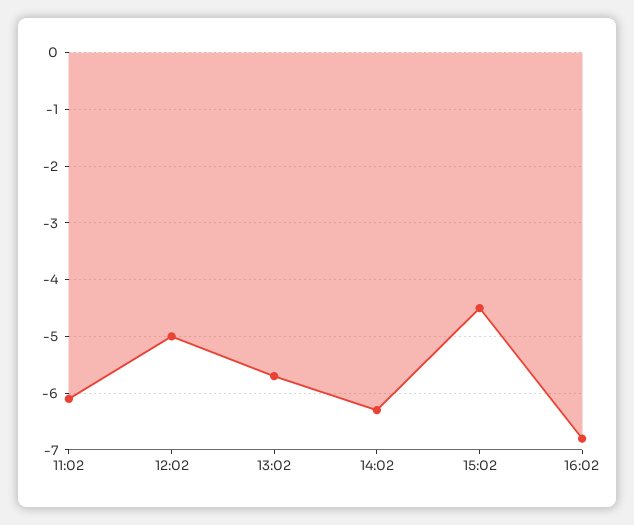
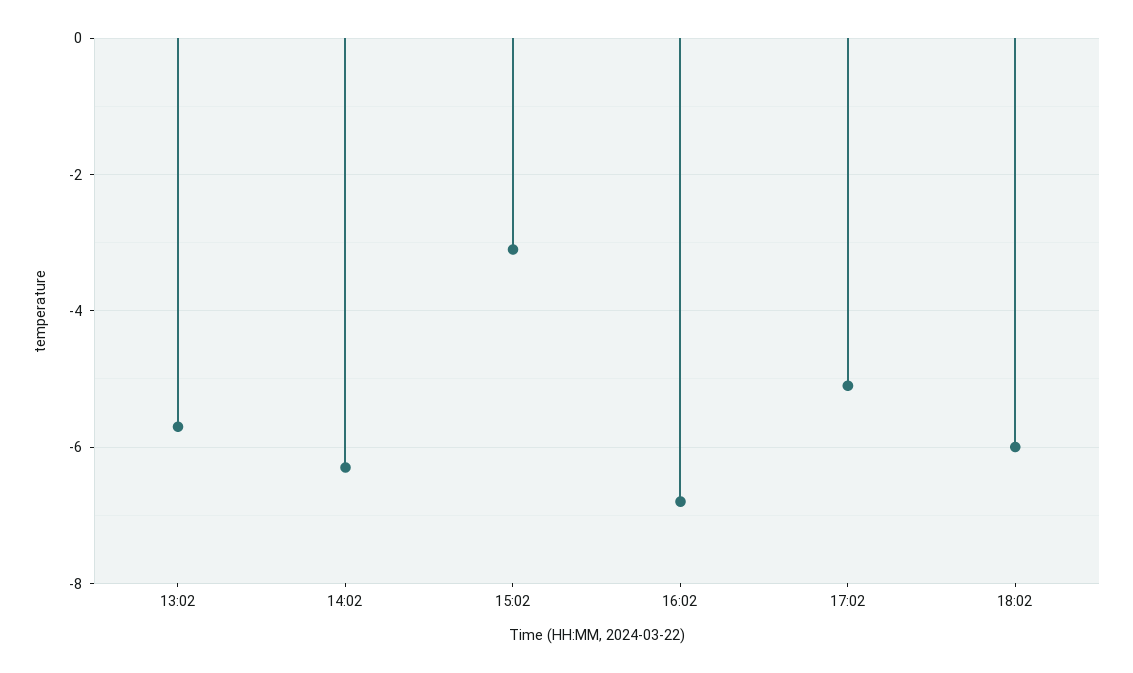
11:02: -6 -> none
12:02: -5 -> none
15:02: -4.5 -> -3
17:02: none -> -5
18:02: none -> -6

